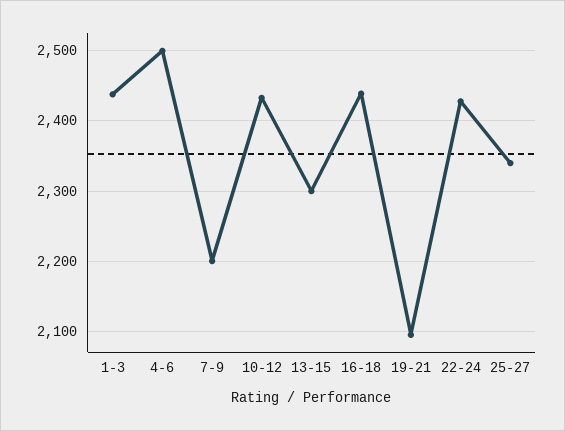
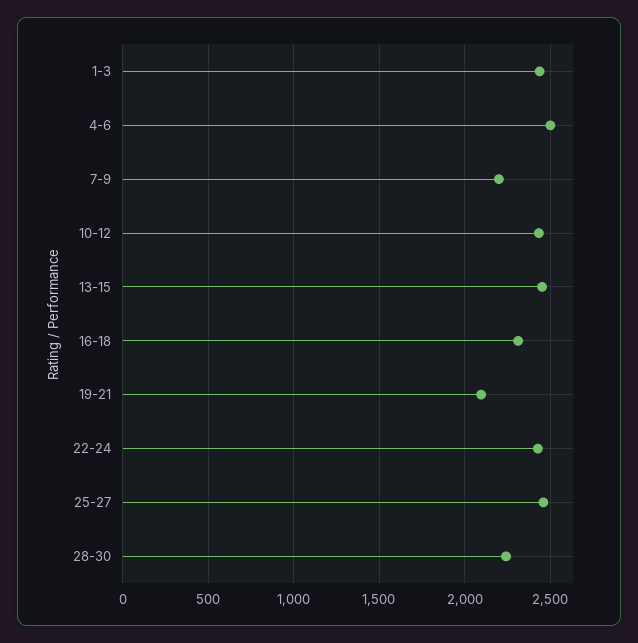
13-15: 2300 -> 2450
16-18: 2440 -> 2300
25-27: 2340 -> 2450
28-30: none -> 2250

